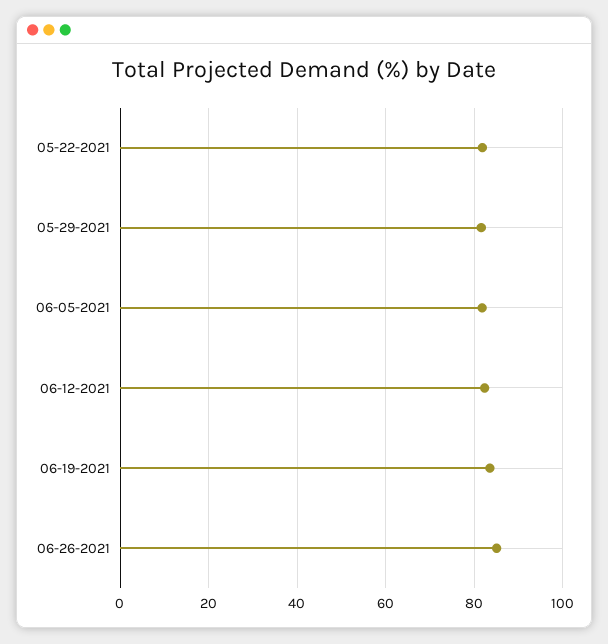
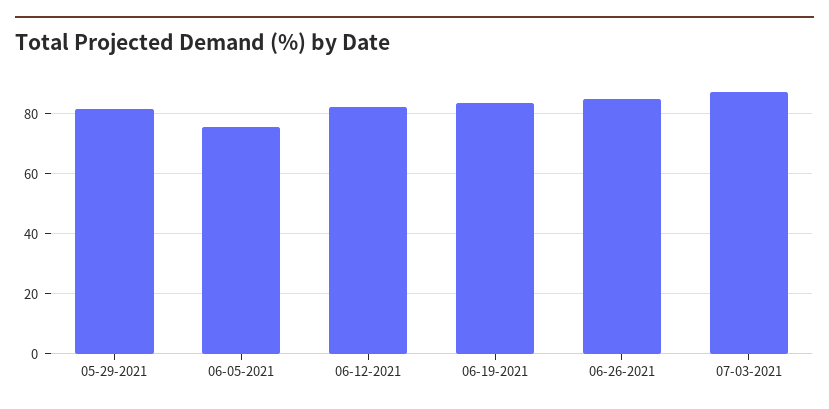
05-22-2021: 82 -> none
06-05-2021: 82 -> 75
07-03-2021: none -> 87.5

